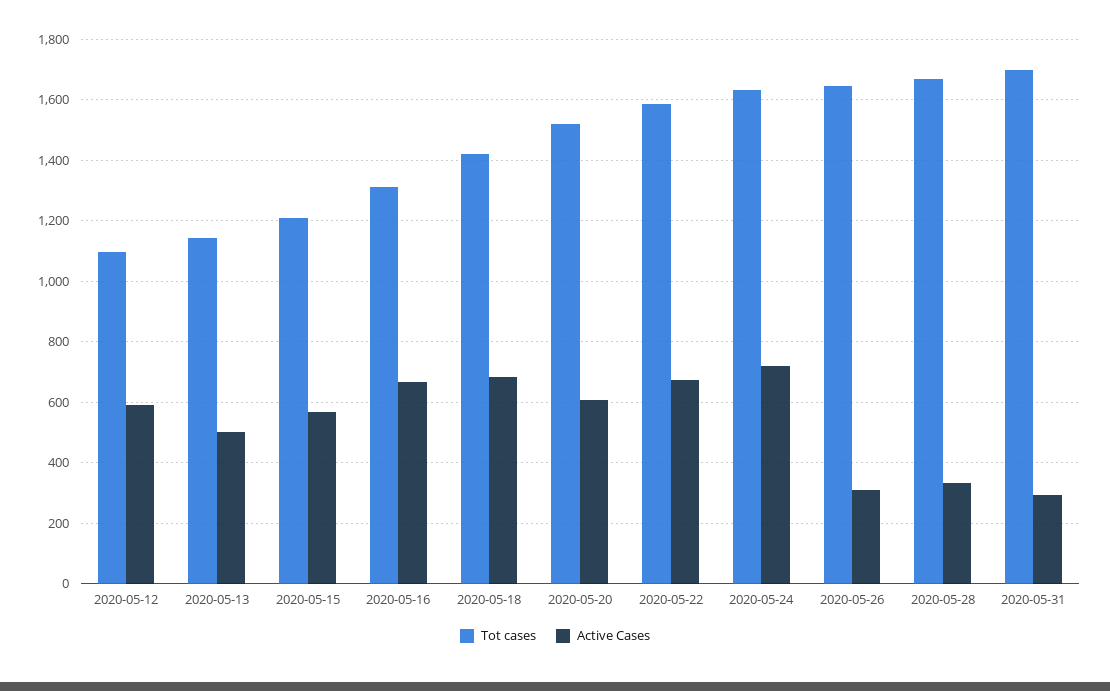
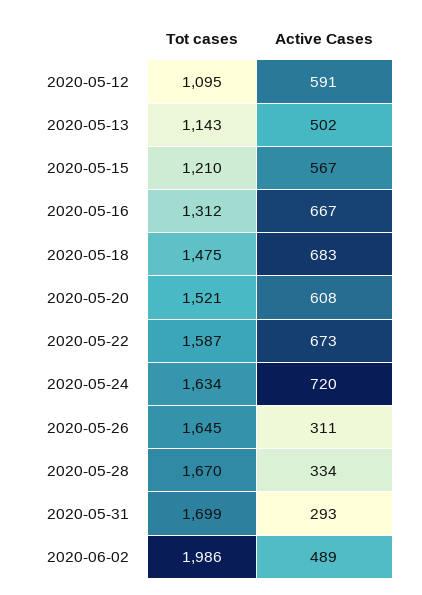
Tot cases, 2020-05-18: 1420 -> 1475
Tot cases, 2020-06-02: none -> 1986
Active Cases, 2020-06-02: none -> 489

